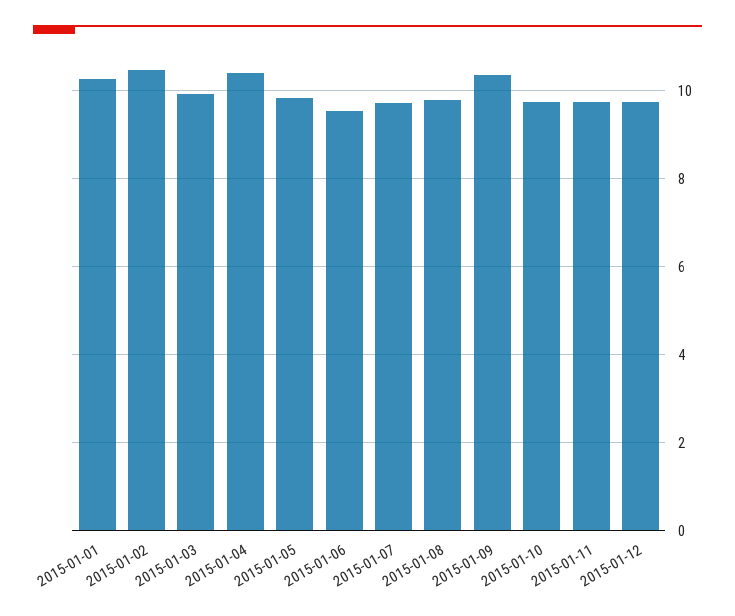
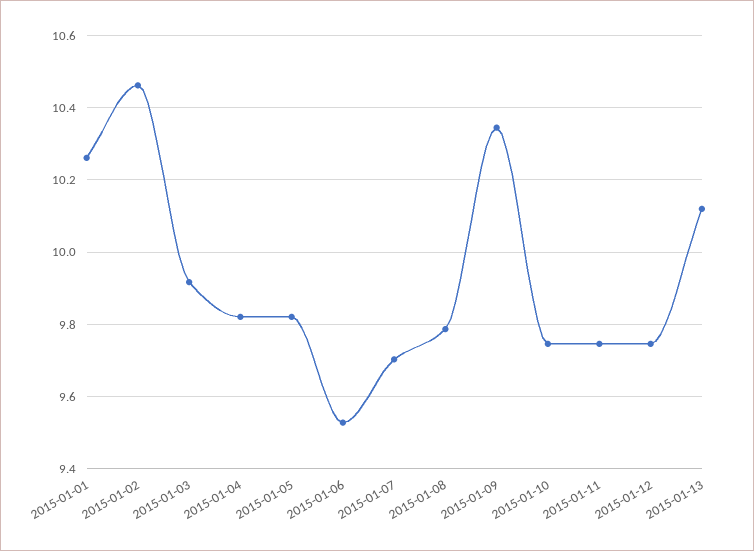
2015-01-04: 10.4 -> 9.82
2015-01-13: none -> 10.12

